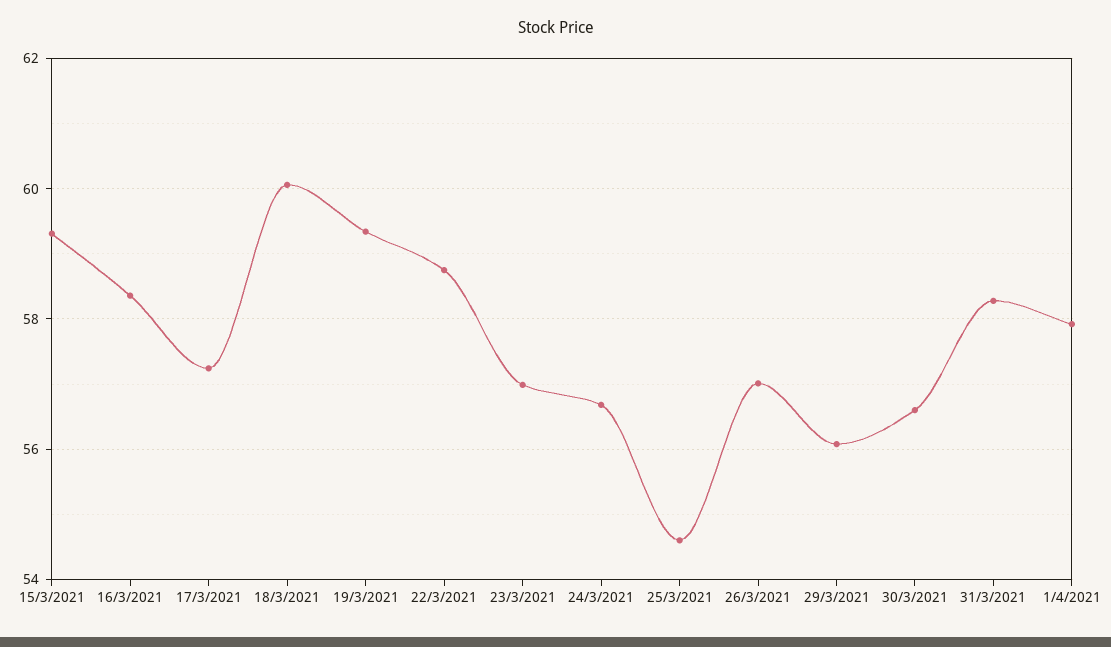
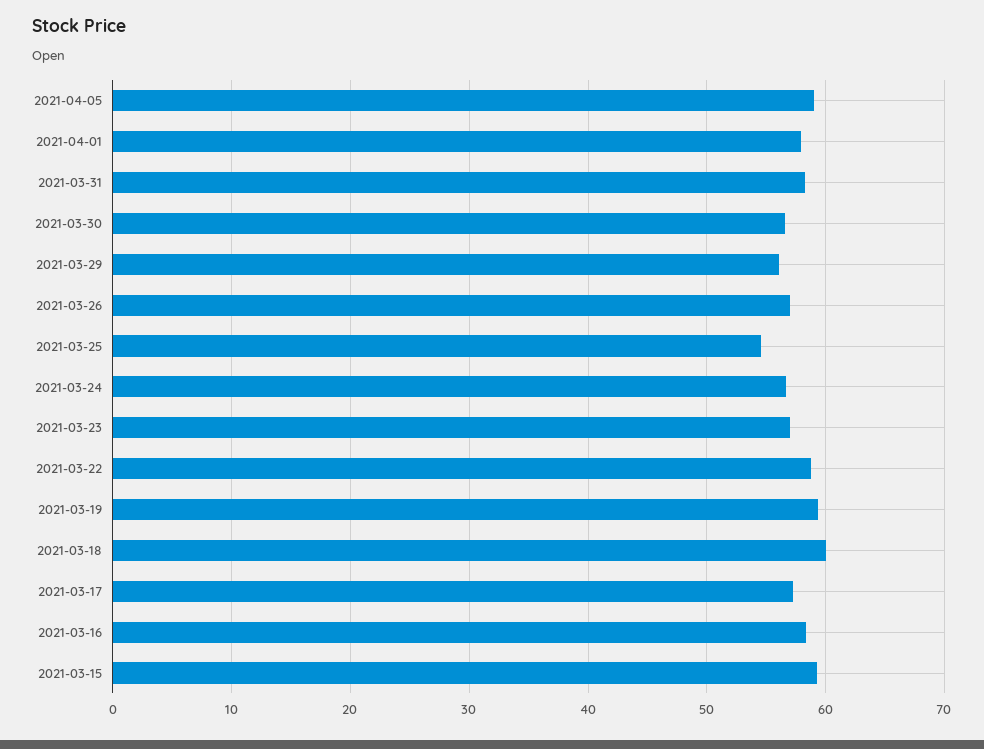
2021-04-05: none -> 59

